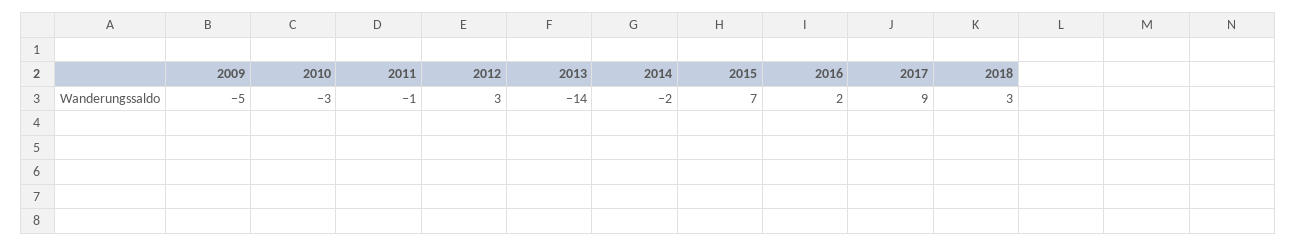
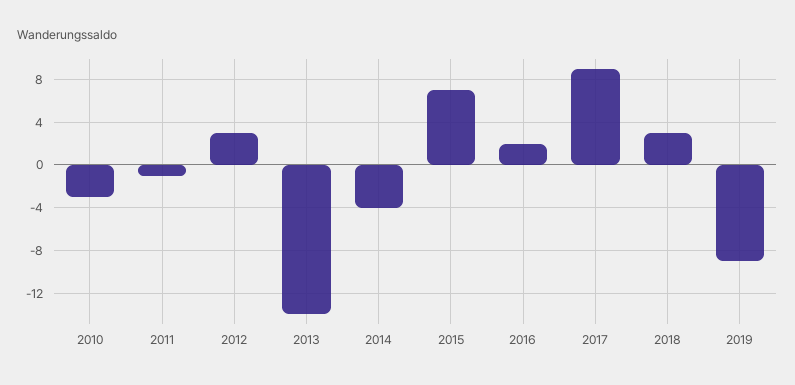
2009: -5 -> none
2014: -2 -> -4
2019: none -> -9

